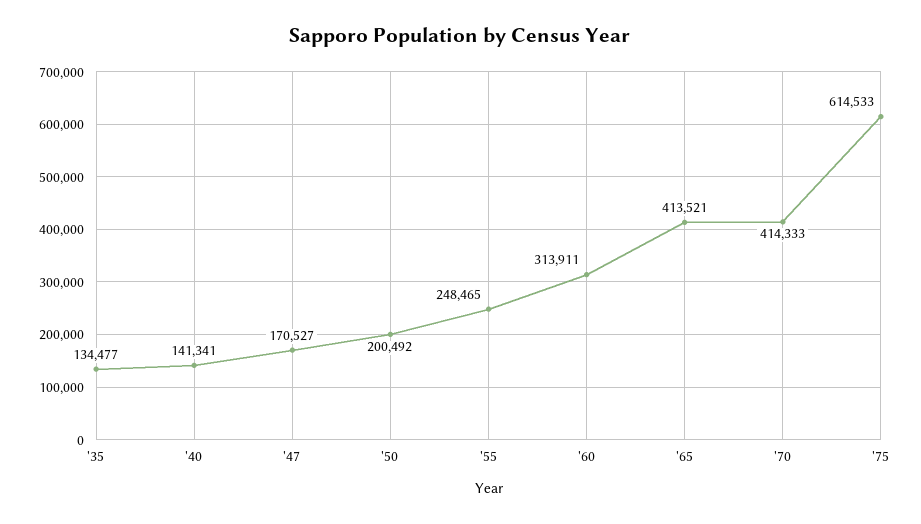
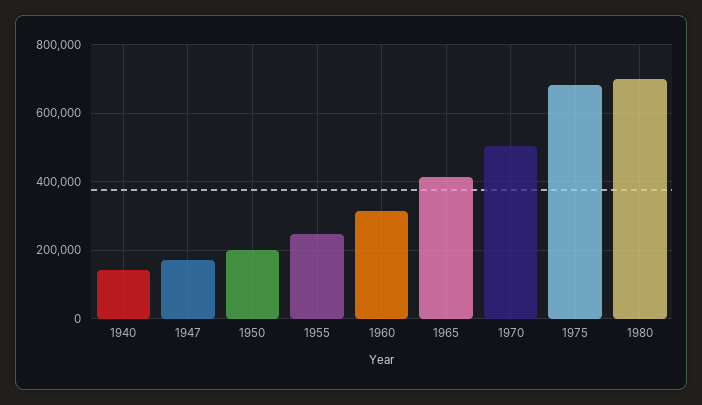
'35: 134477 -> none
'70: 414333 -> 500000
'75: 614533 -> 680000
1980: none -> 700000

